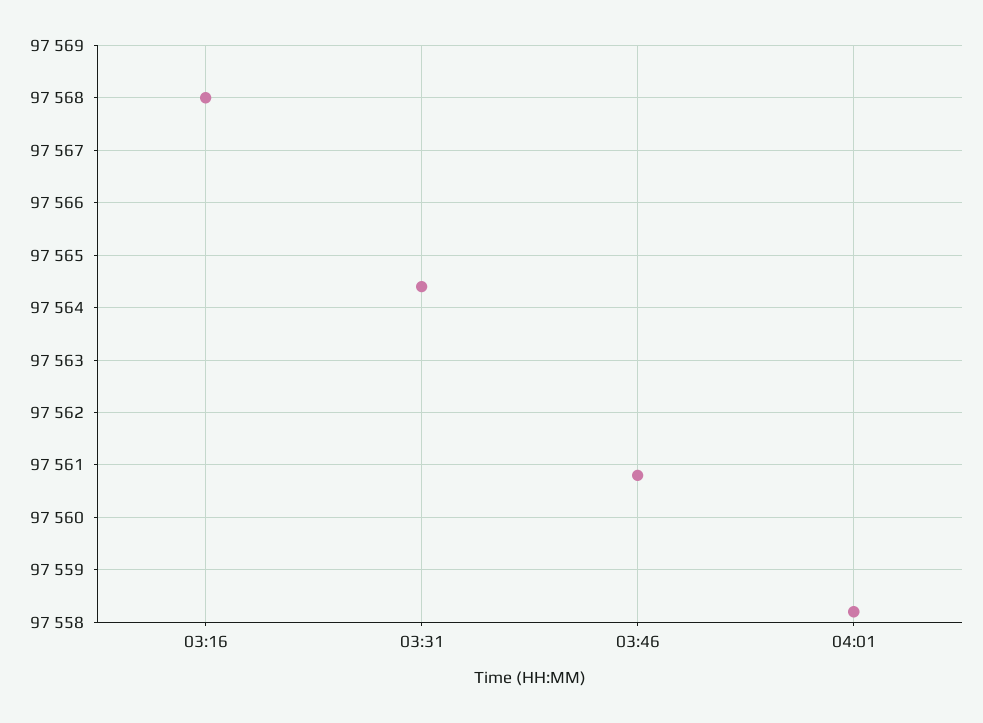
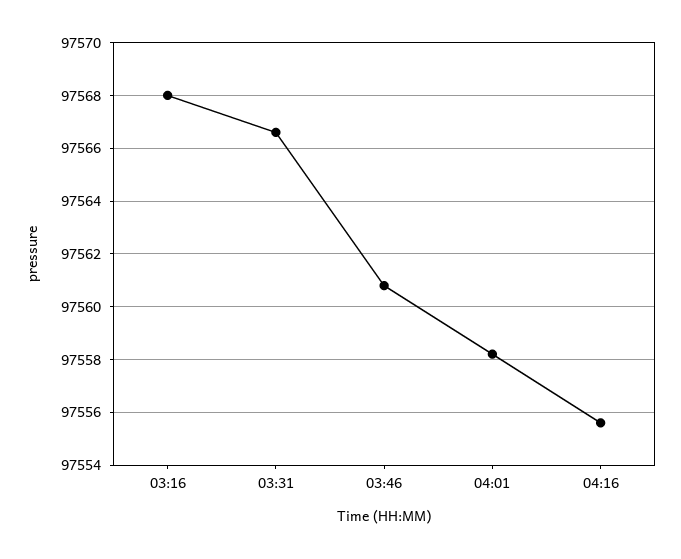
03:31: 97564.5 -> 97566.5
04:16: none -> 97555.5

